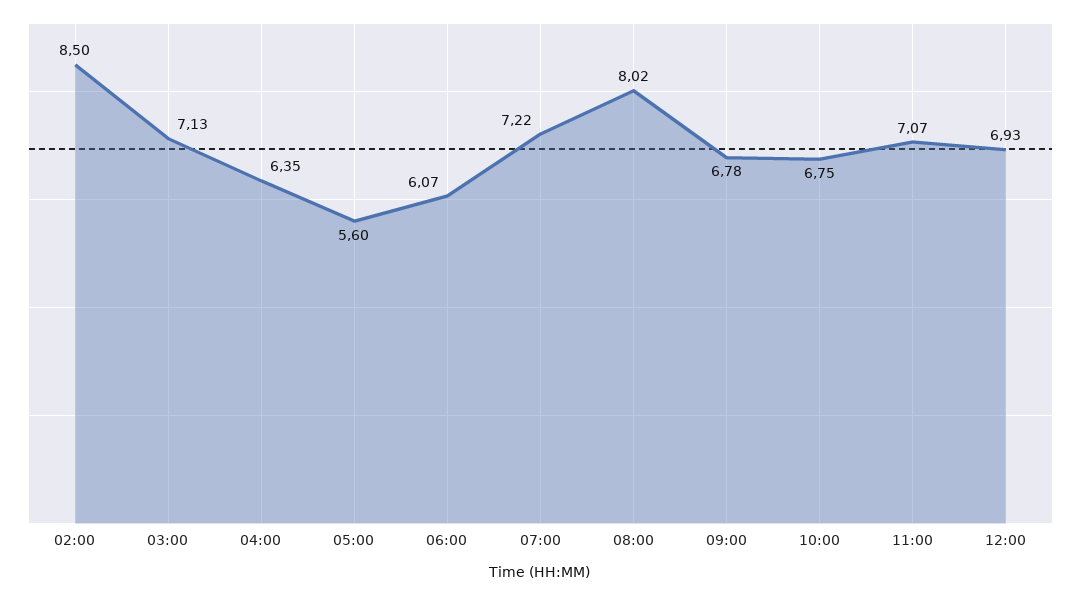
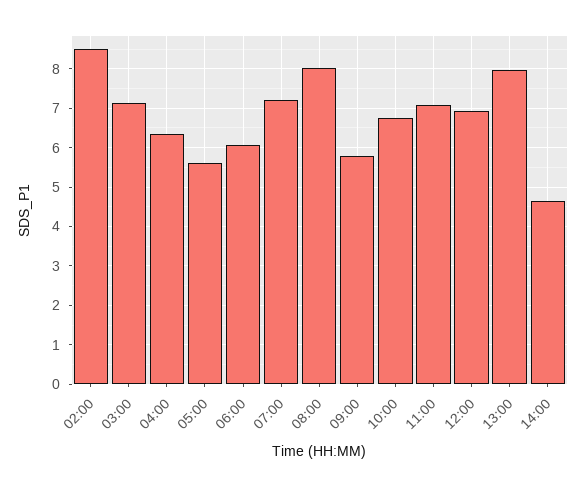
09:00: 6.78 -> 5.8
13:00: none -> 8
14:00: none -> 4.6

